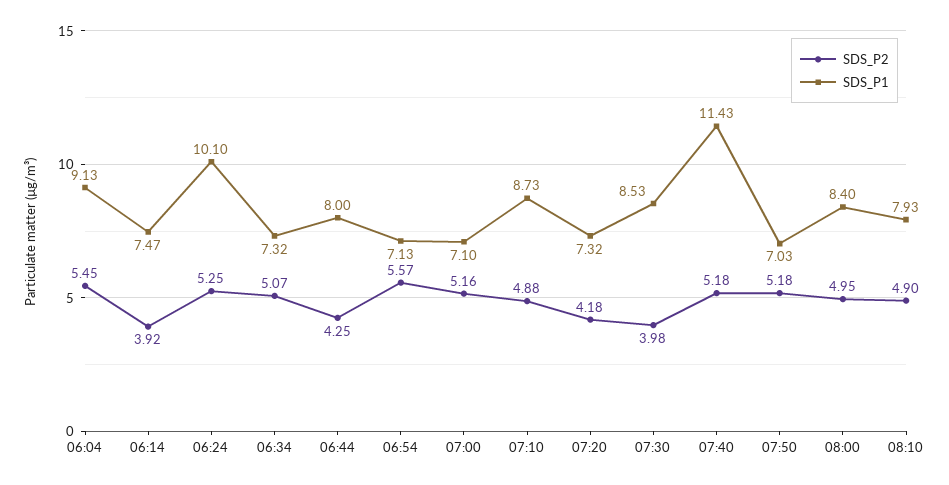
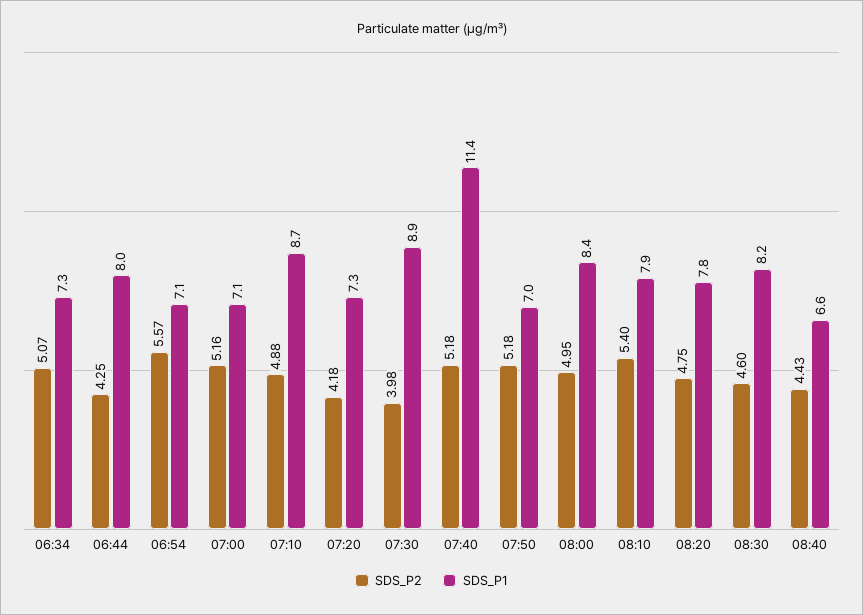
SDS_P2, 06:04: 5.45 -> none
SDS_P1, 06:04: 9.13 -> none
SDS_P2, 06:14: 3.92 -> none
SDS_P1, 06:14: 7.47 -> none
SDS_P2, 06:24: 5.25 -> none
SDS_P1, 06:24: 10.1 -> none
SDS_P1, 07:30: 8.53 -> 8.9
SDS_P2, 08:10: 4.9 -> 5.4
SDS_P2, 08:20: none -> 4.75
SDS_P1, 08:20: none -> 7.8
SDS_P2, 08:30: none -> 4.6
SDS_P1, 08:30: none -> 8.2
SDS_P2, 08:40: none -> 4.43
SDS_P1, 08:40: none -> 6.6

